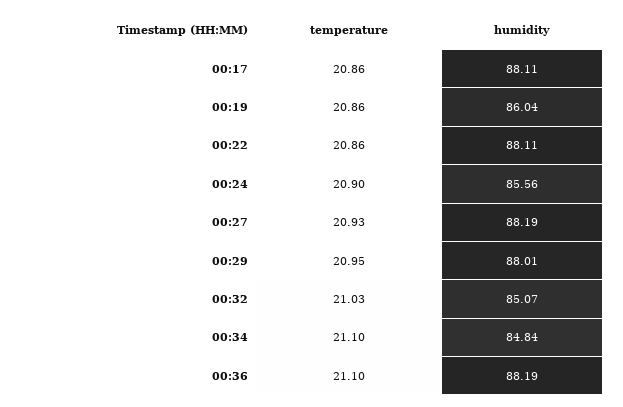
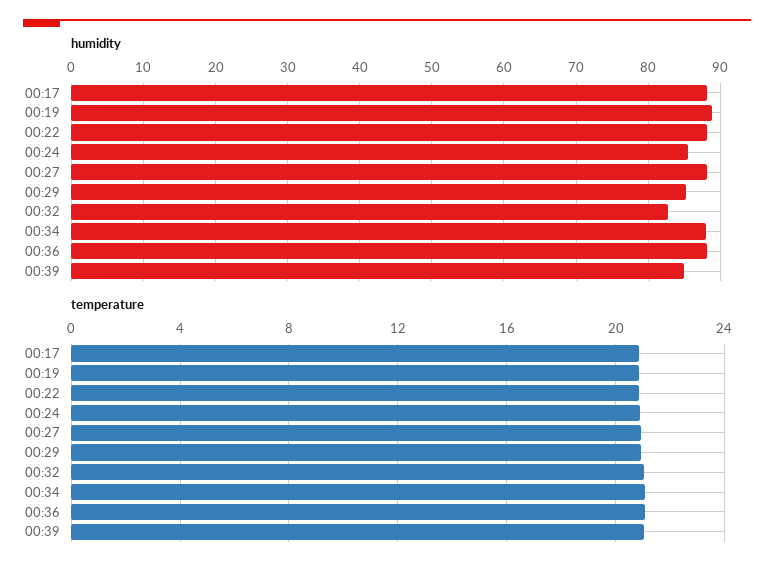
humidity, 00:19: 86.04 -> 89
humidity, 00:29: 88.01 -> 85
humidity, 00:32: 85.07 -> 83
humidity, 00:34: 84.84 -> 88
humidity, 00:39: none -> 85
temperature, 00:39: none -> 21

